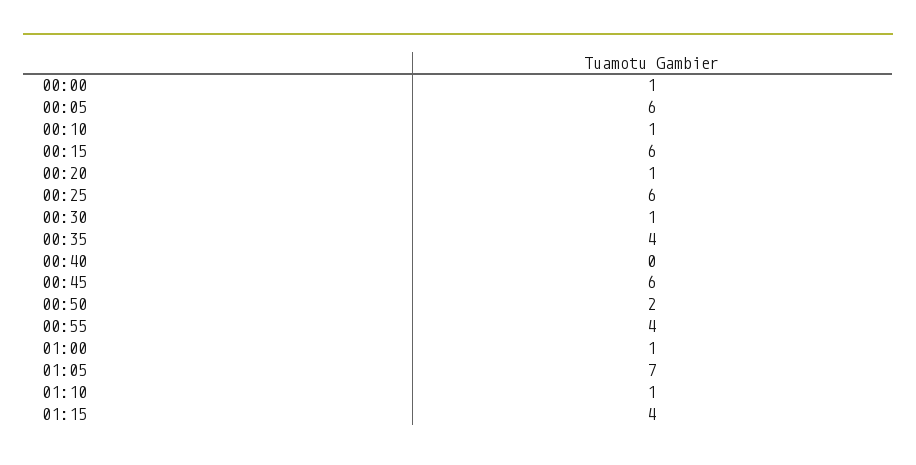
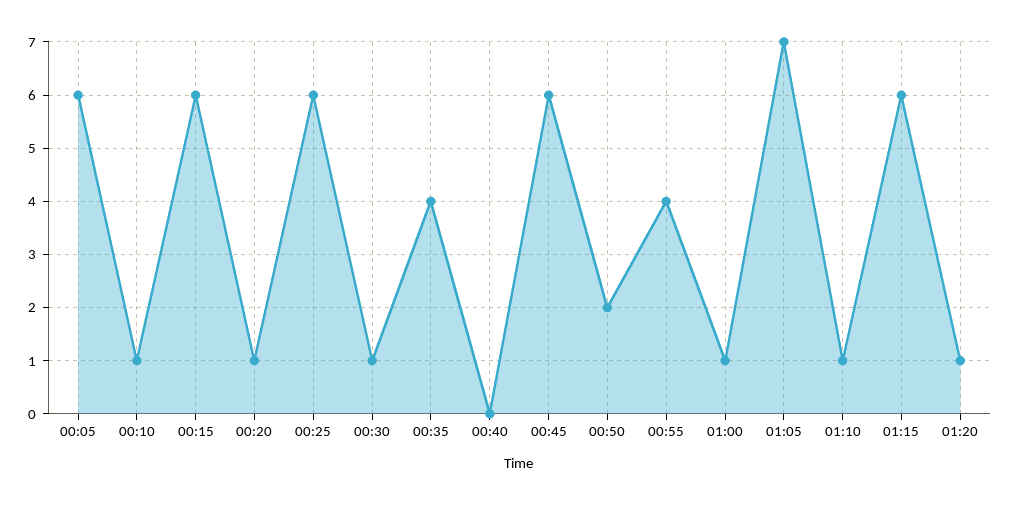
00:00: 1 -> none
01:15: 4 -> 6
01:20: none -> 1

